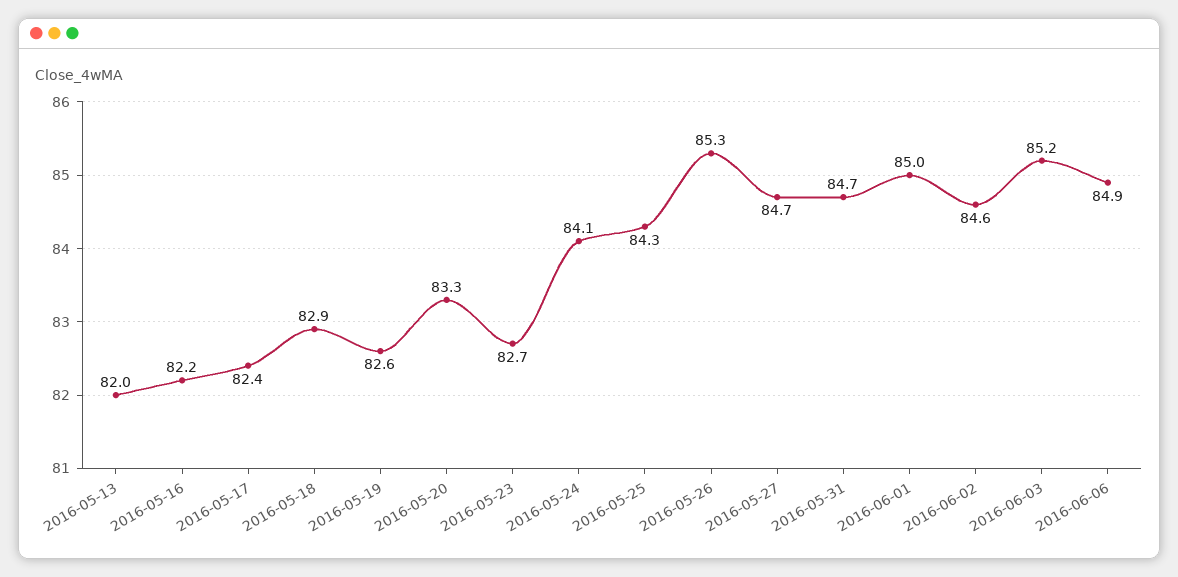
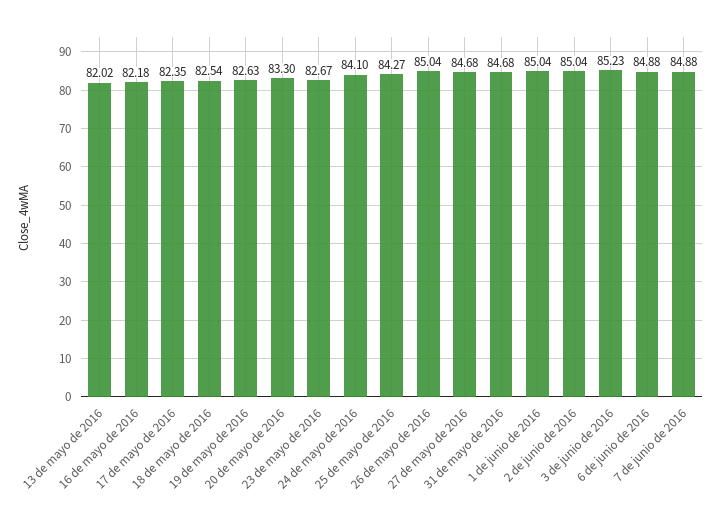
2016-05-18: 82.9 -> 82.54
2016-05-26: 85.3 -> 85.04
2016-06-02: 84.6 -> 85.04
7 de junio de 2016: none -> 84.88

